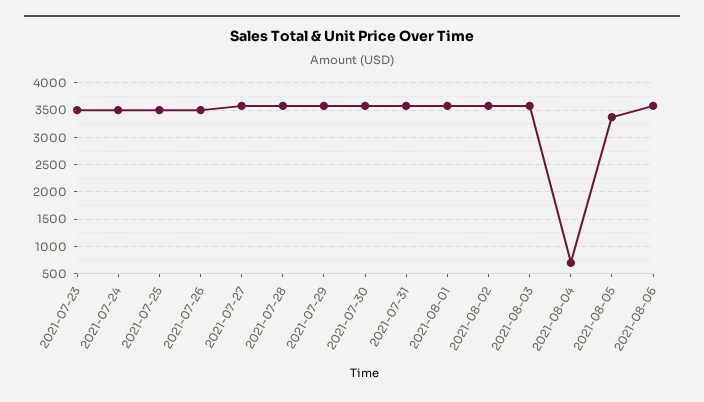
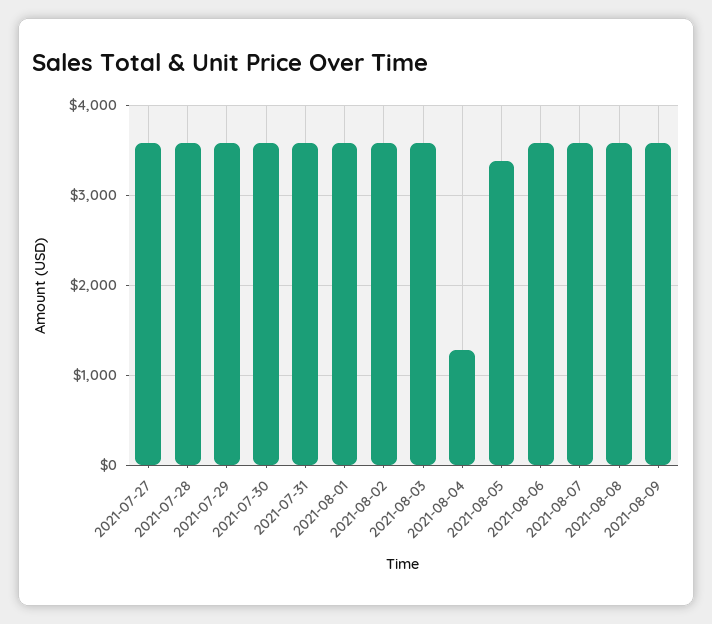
2021-07-23: 3500 -> none
2021-07-24: 3500 -> none
2021-07-25: 3500 -> none
2021-07-26: 3500 -> none
2021-08-04: 750 -> 1300
2021-08-07: none -> 3600
2021-08-08: none -> 3600
2021-08-09: none -> 3600

